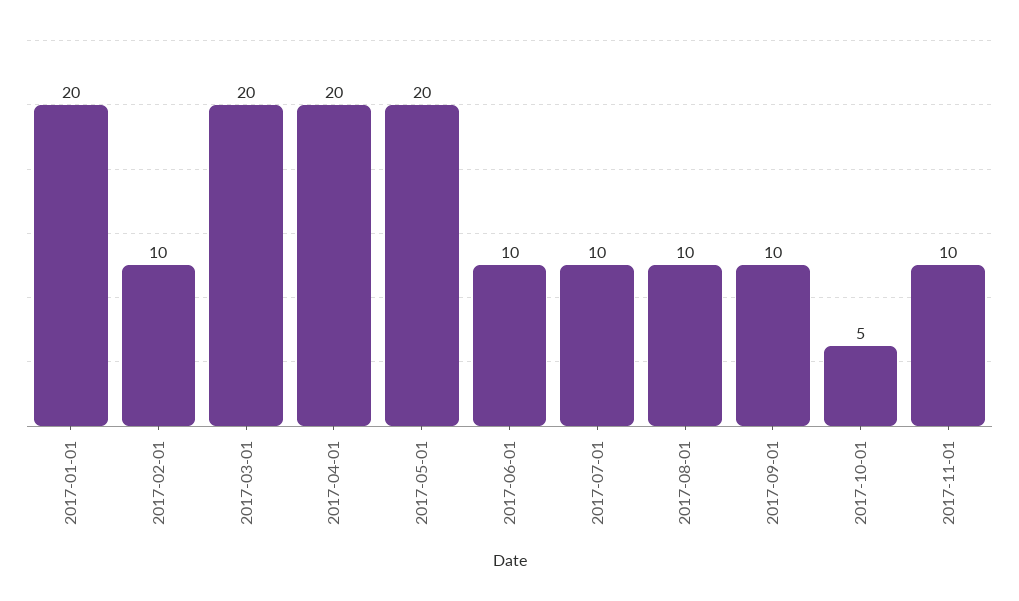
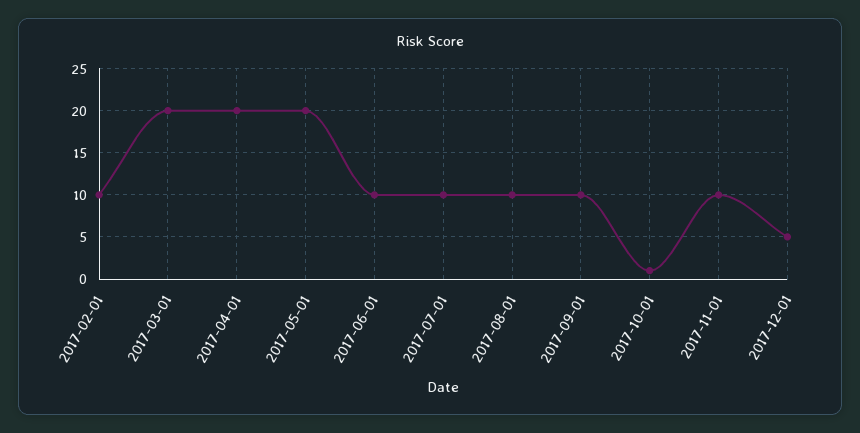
2017-01-01: 20 -> none
2017-10-01: 5 -> 1
2017-12-01: none -> 5

